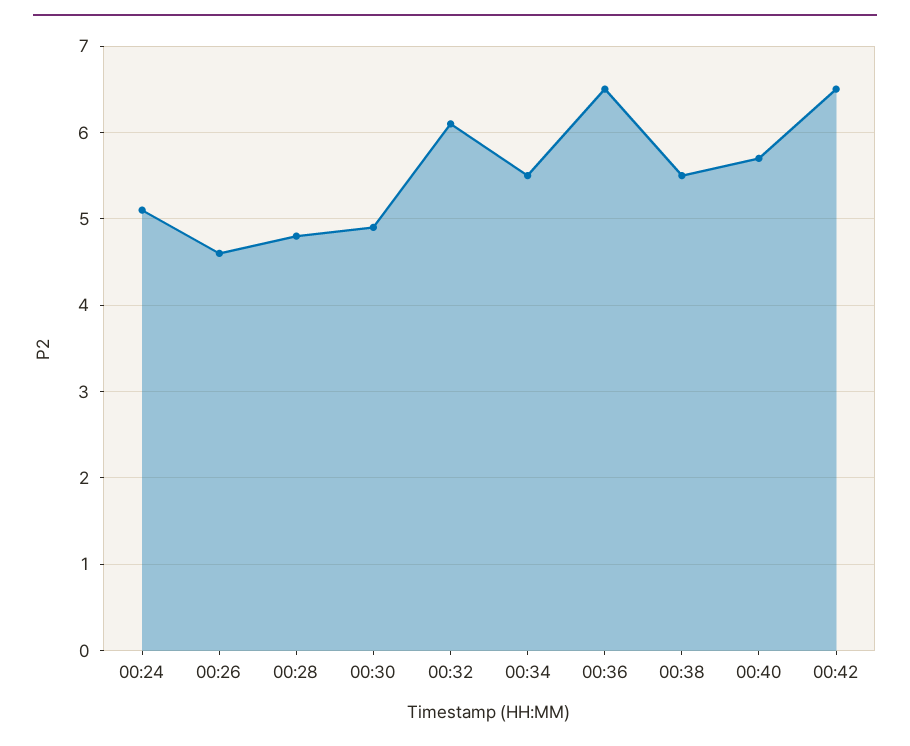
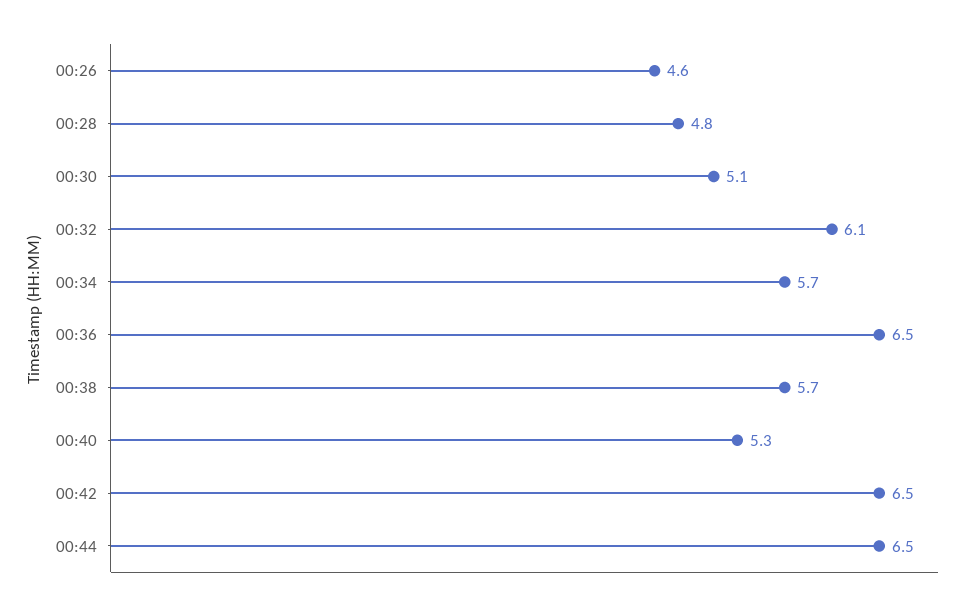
00:24: 5.1 -> none
00:30: 4.9 -> 5.1
00:34: 5.5 -> 5.7
00:38: 5.5 -> 5.7
00:40: 5.7 -> 5.3
00:44: none -> 6.5

